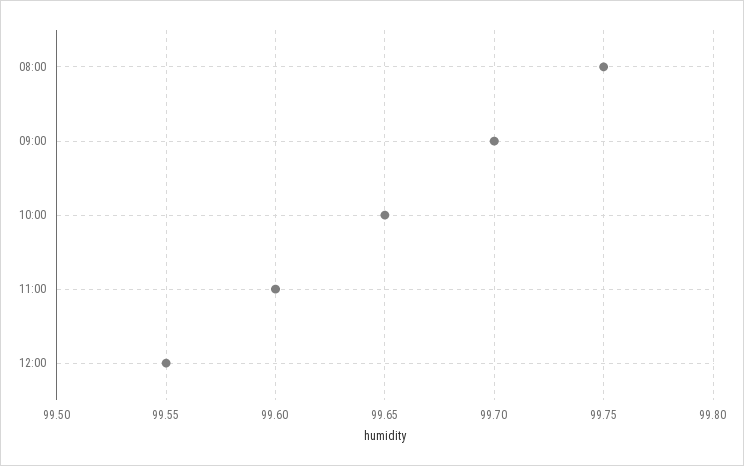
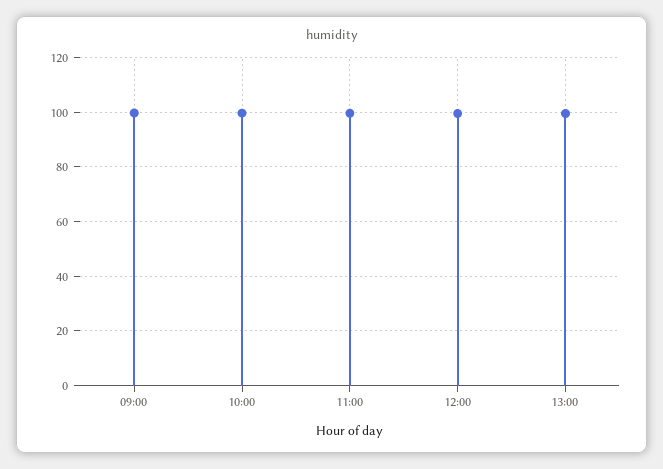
08:00: 99.75 -> none
13:00: none -> 100

